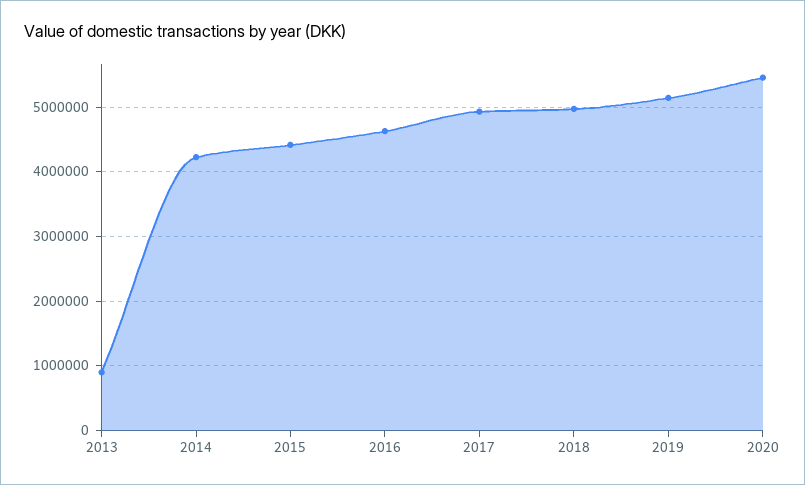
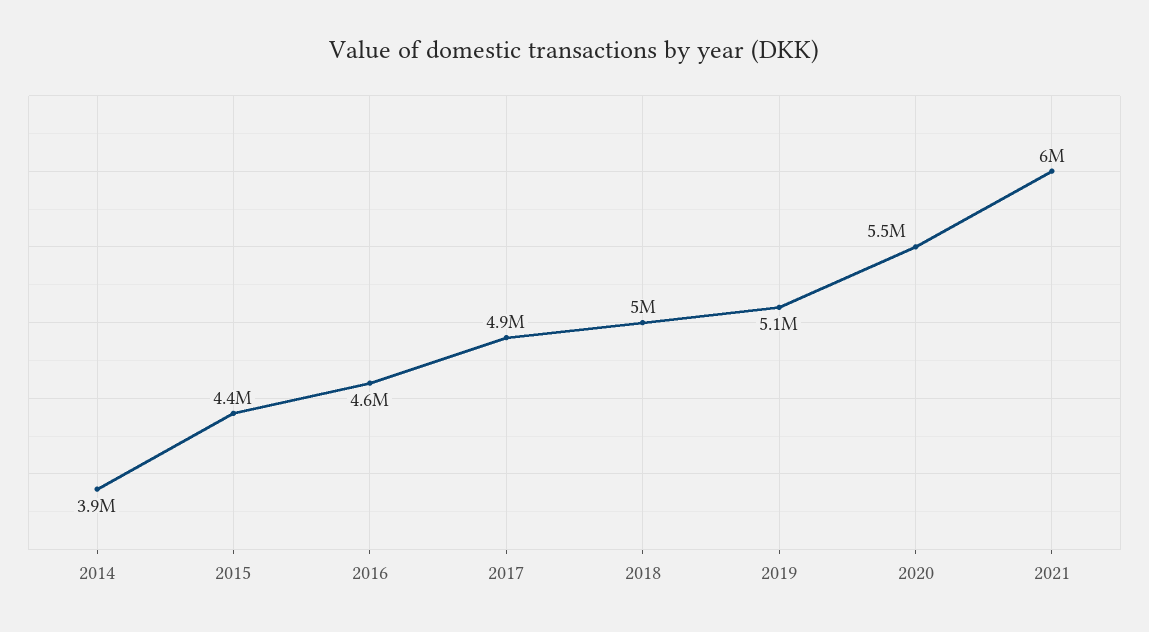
2013: 900000 -> none
2014: 4200000 -> 3900000
2021: none -> 6000000

